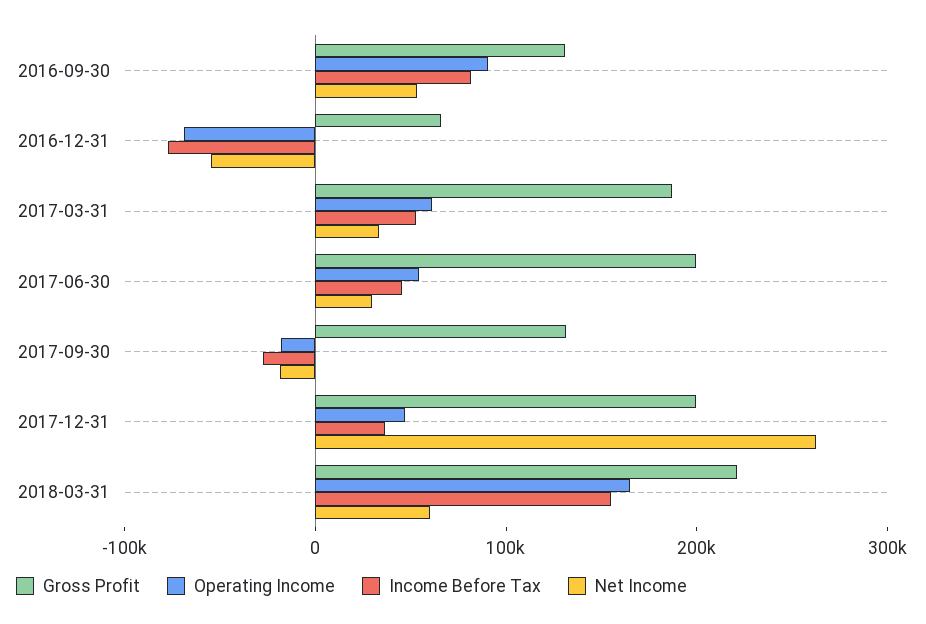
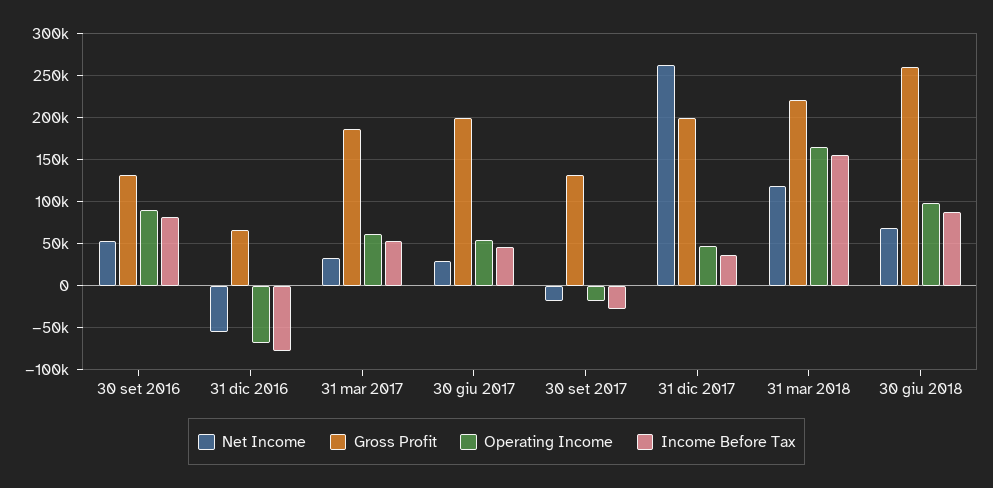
Net Income, 2018-03-31: 60000 -> 120000
Net Income, 30 giu 2018: none -> 70000
Gross Profit, 30 giu 2018: none -> 260000
Operating Income, 30 giu 2018: none -> 100000
Income Before Tax, 30 giu 2018: none -> 90000

